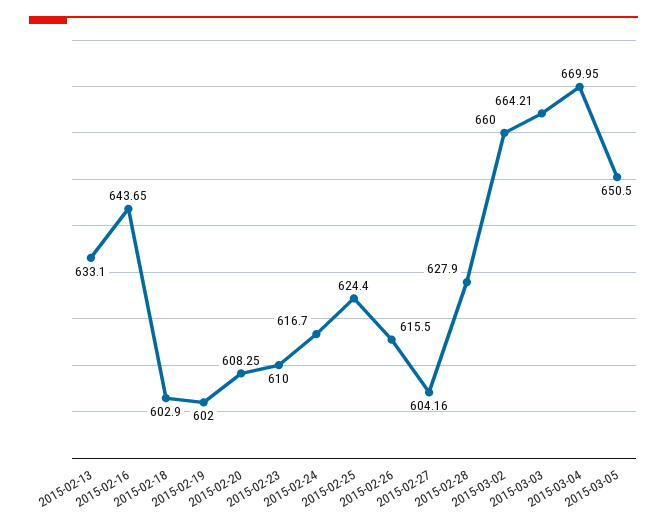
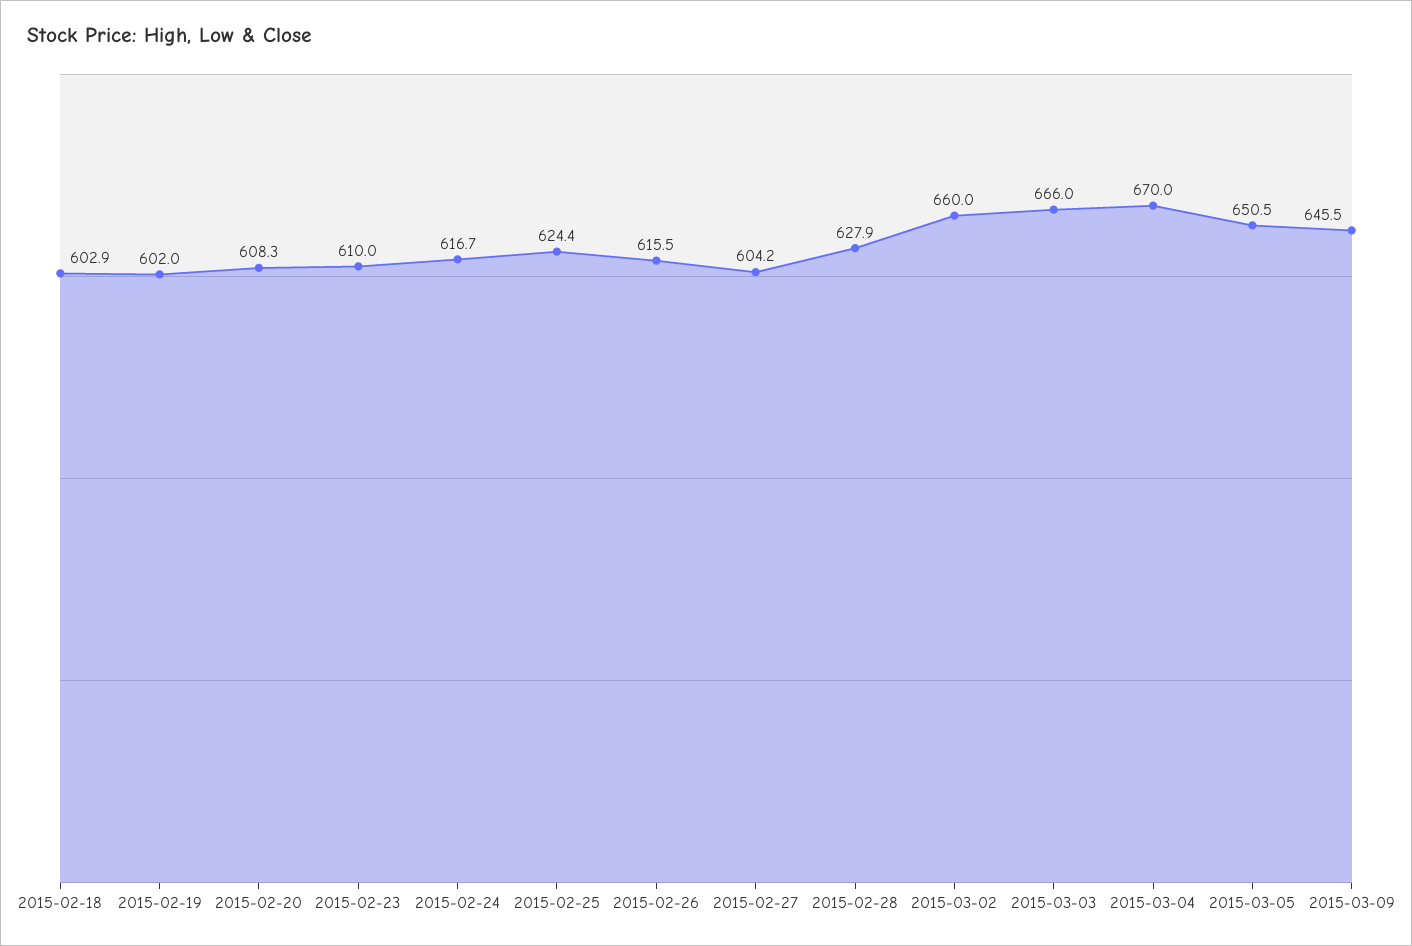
2015-02-13: 633.1 -> none
2015-02-16: 643.65 -> none
2015-03-03: 664.21 -> 666
2015-03-09: none -> 645.5

